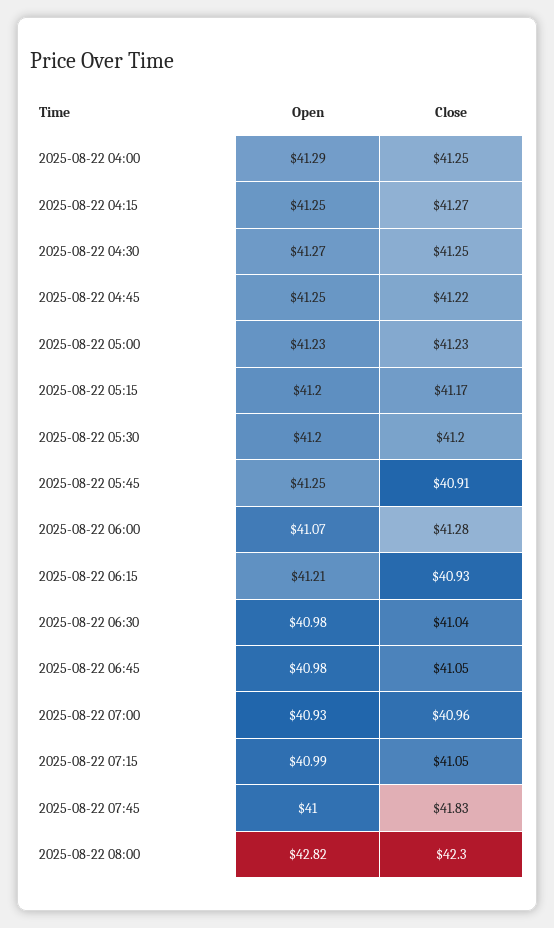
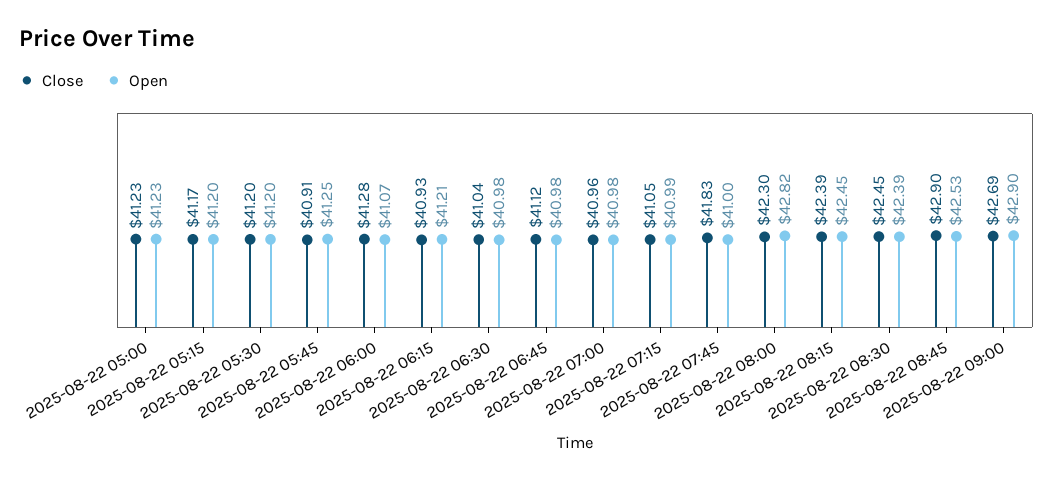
Open, 2025-08-22 04:00: 41.29 -> none
Close, 2025-08-22 04:00: 41.25 -> none
Open, 2025-08-22 04:15: 41.25 -> none
Close, 2025-08-22 04:15: 41.27 -> none
Open, 2025-08-22 04:30: 41.27 -> none
Close, 2025-08-22 04:30: 41.25 -> none
Open, 2025-08-22 04:45: 41.25 -> none
Close, 2025-08-22 04:45: 41.22 -> none
Close, 2025-08-22 06:45: 41.05 -> 41.12
Open, 2025-08-22 07:00: 40.93 -> 40.98
Close, 2025-08-22 08:15: none -> 42.39
Open, 2025-08-22 08:15: none -> 42.45
Close, 2025-08-22 08:30: none -> 42.45
Open, 2025-08-22 08:30: none -> 42.39
Close, 2025-08-22 08:45: none -> 42.9
Open, 2025-08-22 08:45: none -> 42.53
Close, 2025-08-22 09:00: none -> 42.69
Open, 2025-08-22 09:00: none -> 42.9

